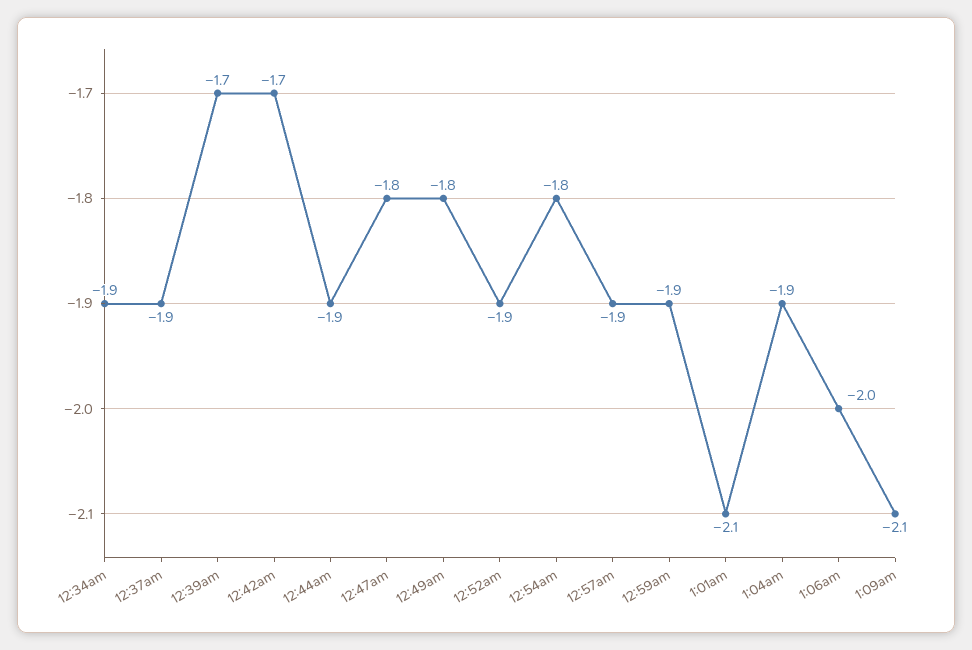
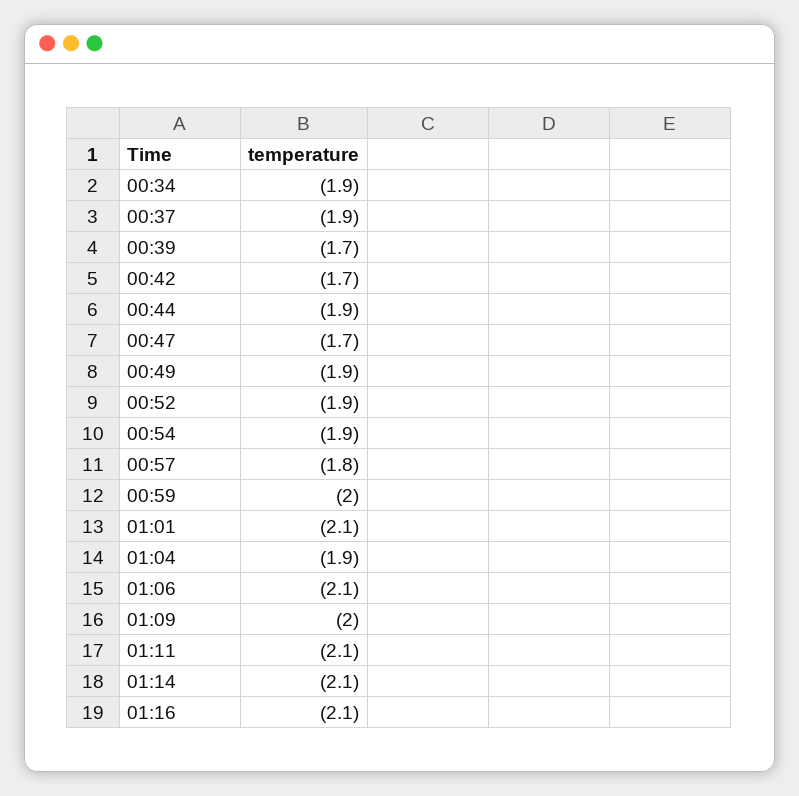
12:47am: -1.8 -> -1.7
12:49am: -1.8 -> -1.9
12:54am: -1.8 -> -1.9
12:57am: -1.9 -> -1.8
12:59am: -1.9 -> -2
1:06am: -2 -> -2.1
1:09am: -2.1 -> -2
01:11: none -> -2.1
01:14: none -> -2.1
01:16: none -> -2.1

